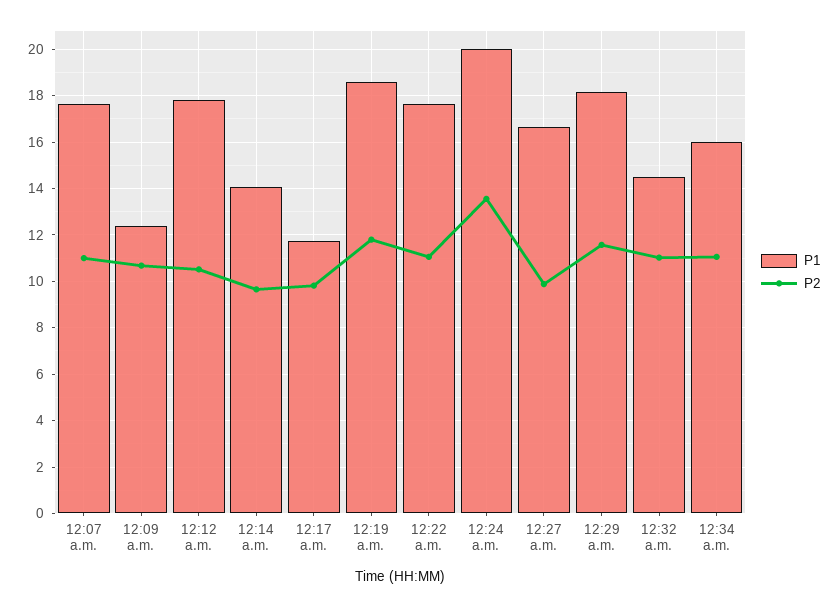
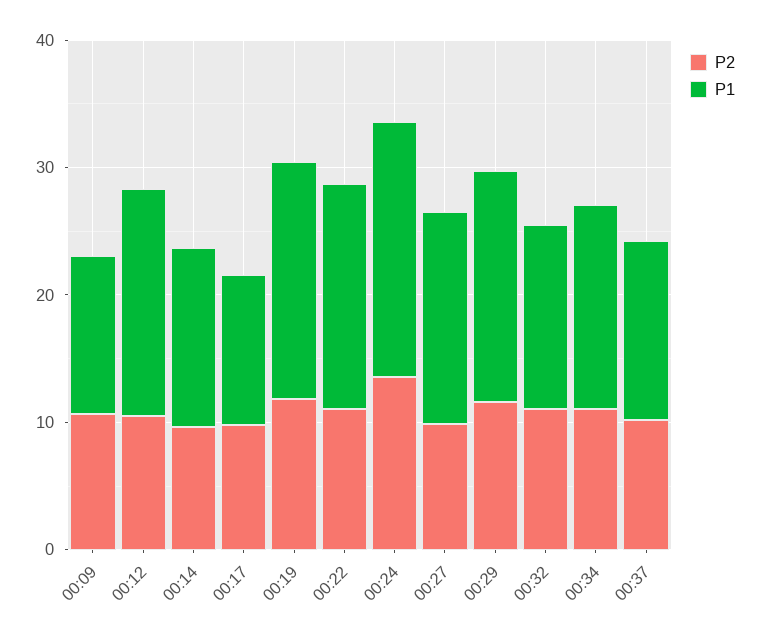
P1, 12:07 a.m.: 17.5 -> none
P2, 12:07 a.m.: 11 -> none
P2, 00:37: none -> 10
P1, 00:37: none -> 14

